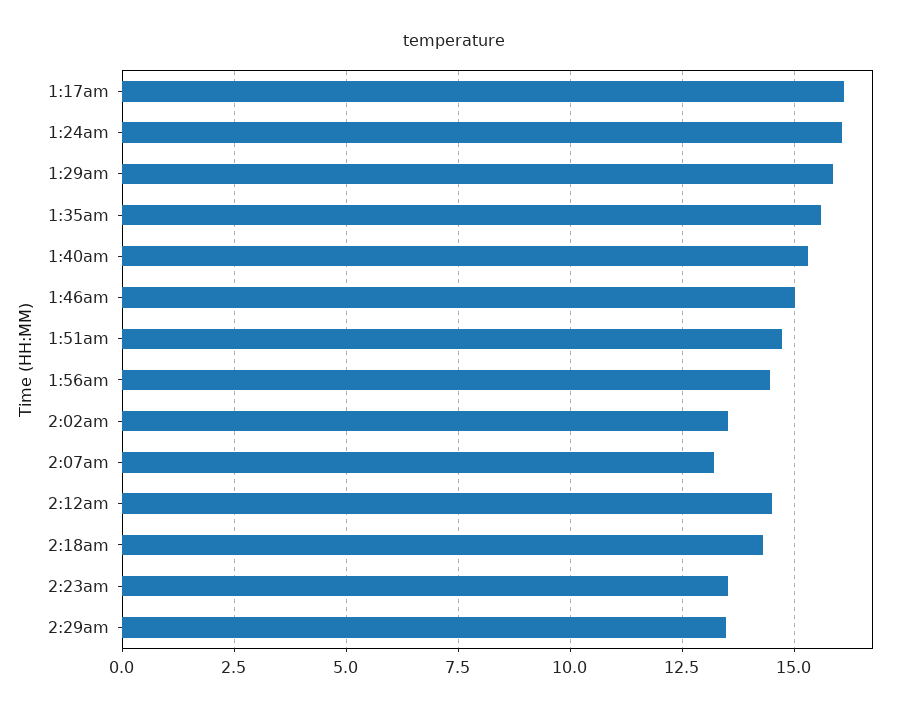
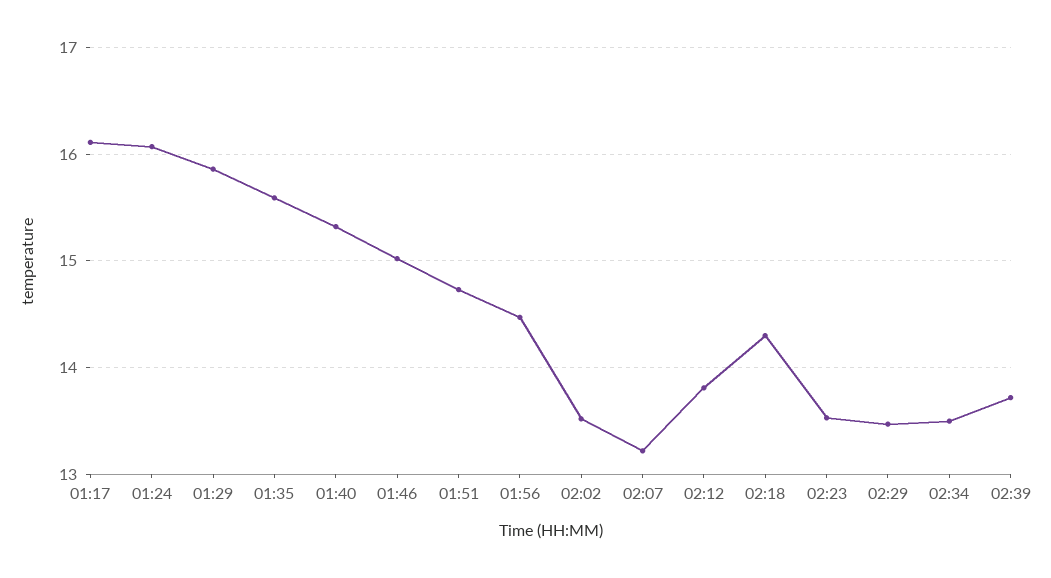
2:12am: 14.5 -> 13.8
02:34: none -> 13.5
02:39: none -> 13.7

